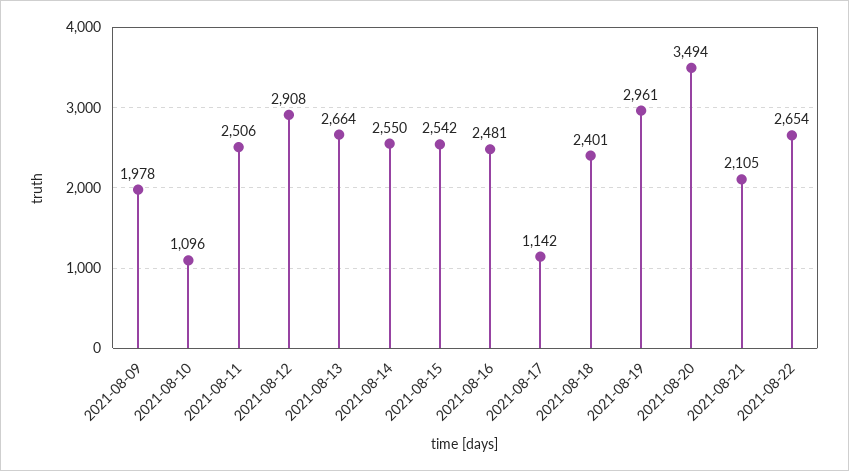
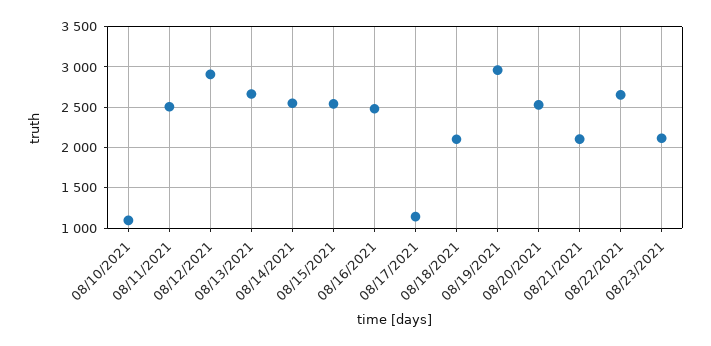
2021-08-09: 1978 -> none
2021-08-18: 2401 -> 2100
2021-08-20: 3494 -> 2500
08/23/2021: none -> 2100

